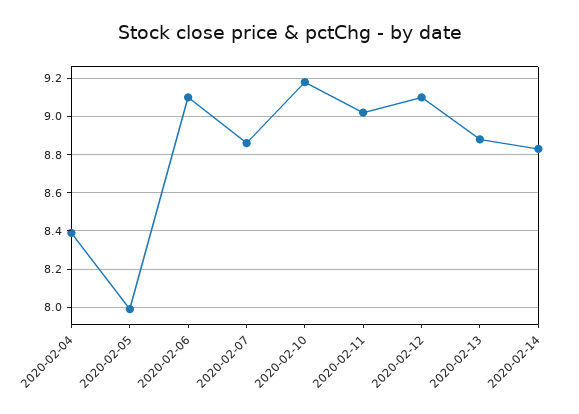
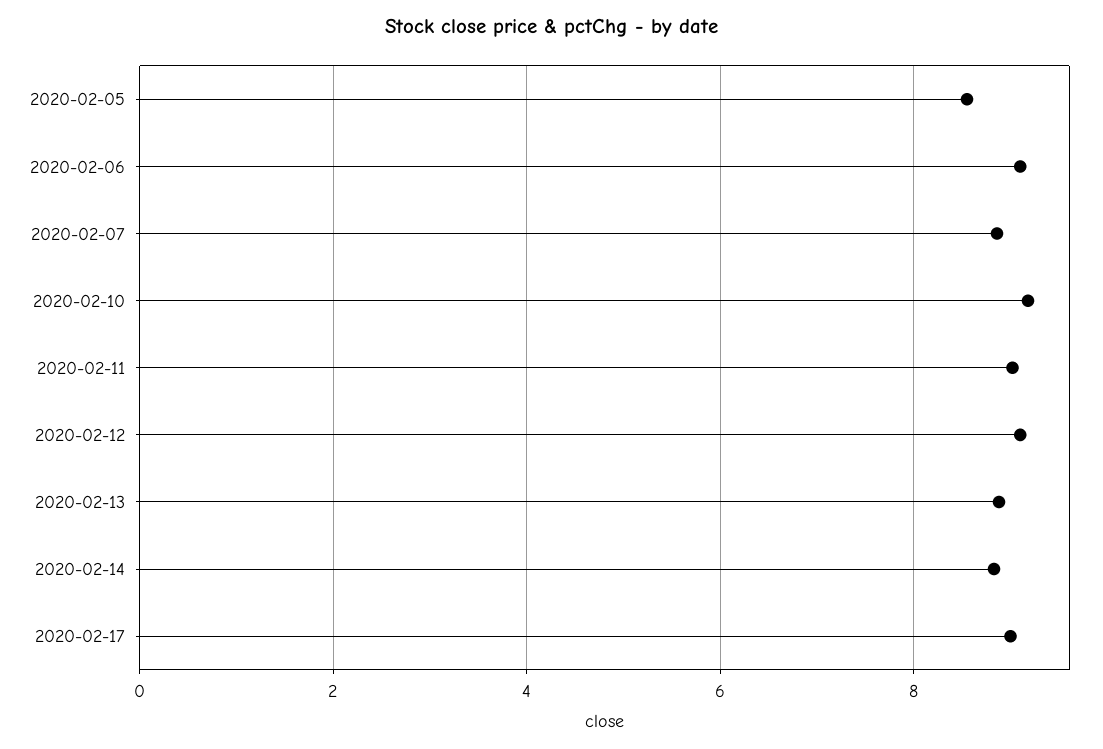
2020-02-04: 8.4 -> none
2020-02-05: 8 -> 8.6
2020-02-17: none -> 9

